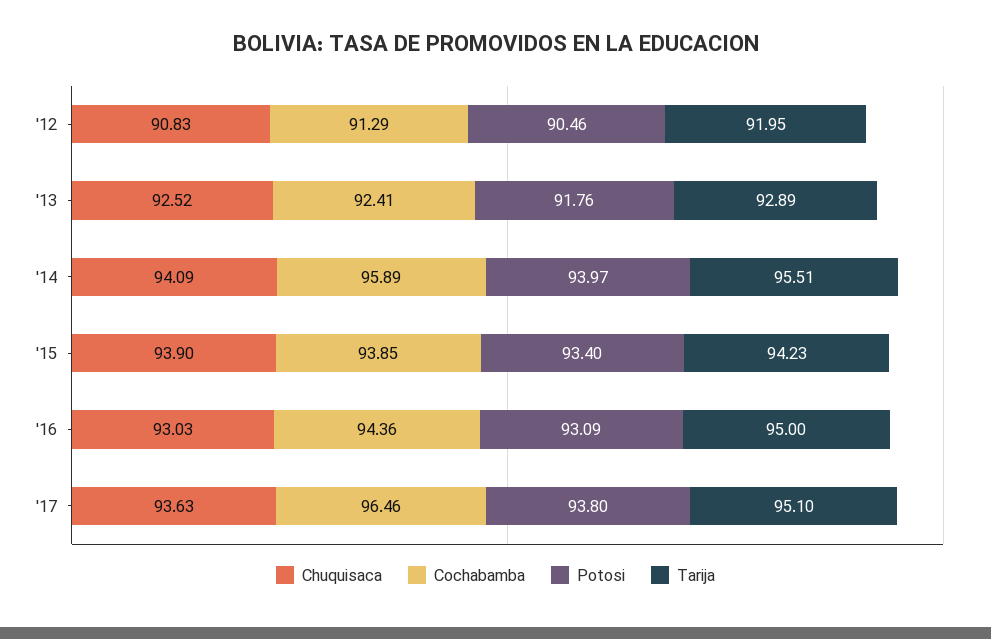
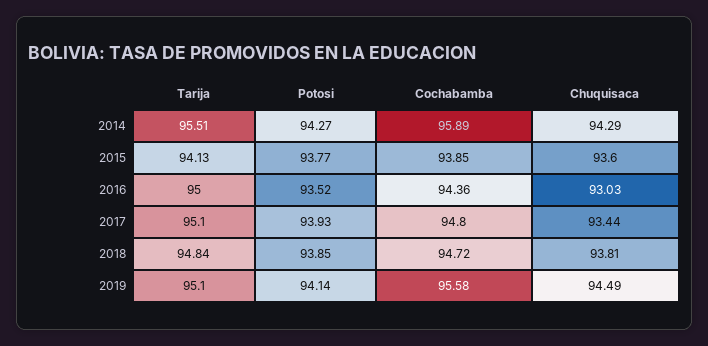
Chuquisaca, '12: 90.83 -> none
Cochabamba, '12: 91.29 -> none
Potosi, '12: 90.46 -> none
Tarija, '12: 91.95 -> none
Chuquisaca, '13: 92.52 -> none
Cochabamba, '13: 92.41 -> none
Potosi, '13: 91.76 -> none
Tarija, '13: 92.89 -> none
Chuquisaca, '14: 94.09 -> 94.29
Potosi, '14: 93.97 -> 94.27
Chuquisaca, '15: 93.9 -> 93.6
Potosi, '15: 93.4 -> 93.77
Tarija, '15: 94.23 -> 94.13
Potosi, '16: 93.09 -> 93.52
Chuquisaca, '17: 93.63 -> 93.44
Cochabamba, '17: 96.46 -> 94.8
Potosi, '17: 93.8 -> 93.93
Tarija, 2018: none -> 94.84
Potosi, 2018: none -> 93.85
Cochabamba, 2018: none -> 94.72
Chuquisaca, 2018: none -> 93.81
Tarija, 2019: none -> 95.1
Potosi, 2019: none -> 94.14
Cochabamba, 2019: none -> 95.58
Chuquisaca, 2019: none -> 94.49

